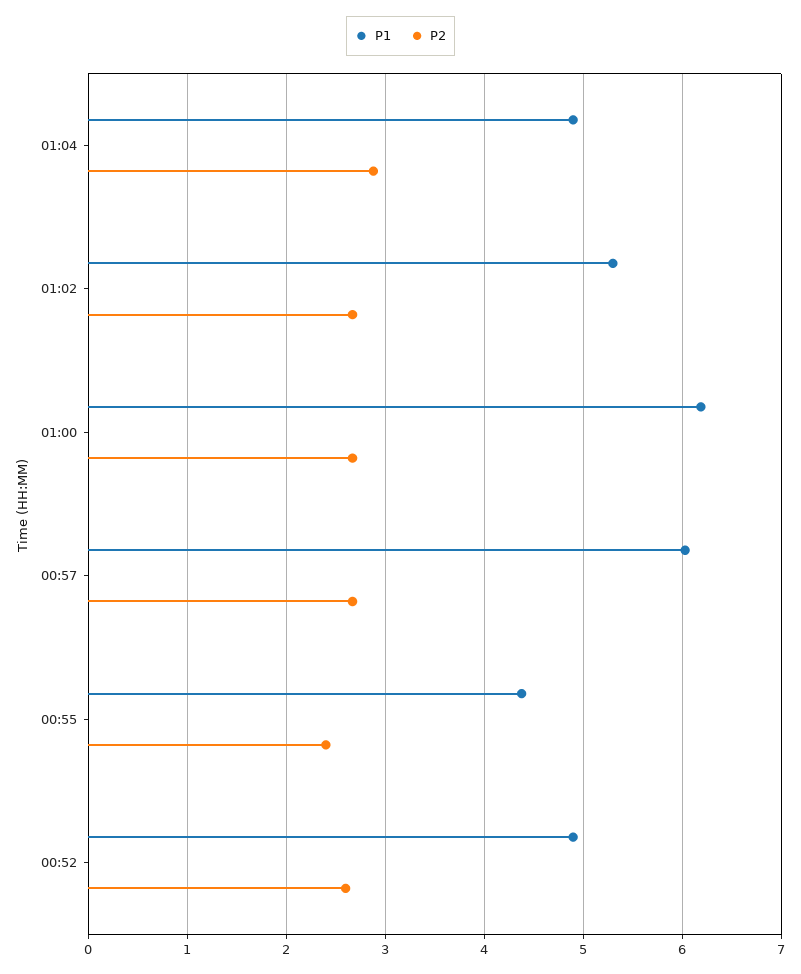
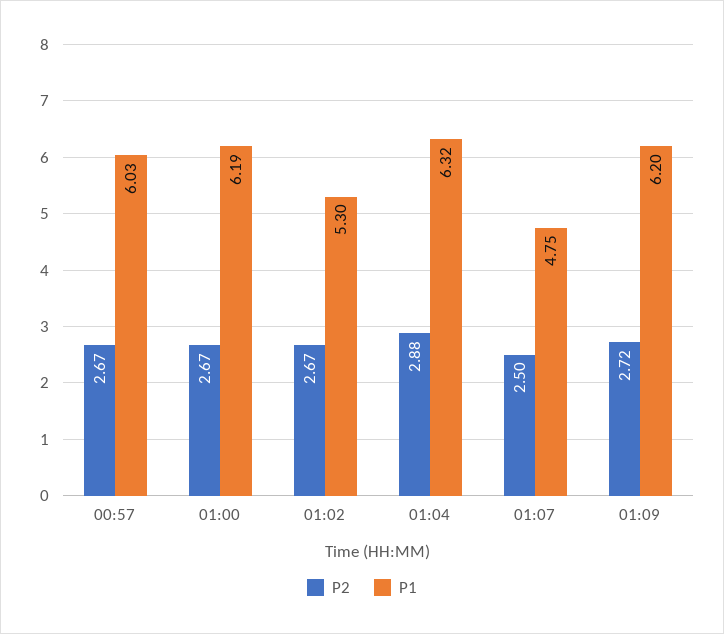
P1, 01:04: 4.9 -> 6.32
P1, 00:55: 4.4 -> none
P2, 00:55: 2.4 -> none
P1, 00:52: 4.9 -> none
P2, 00:52: 2.6 -> none
P2, 01:07: none -> 2.5
P1, 01:07: none -> 4.75
P2, 01:09: none -> 2.72
P1, 01:09: none -> 6.2

